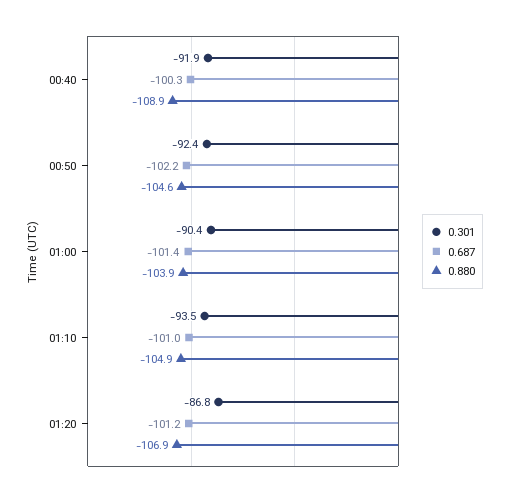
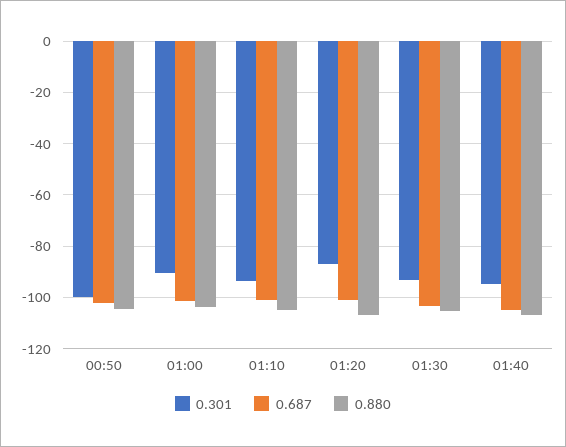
0.301, 00:40: -91.9 -> none
0.687, 00:40: -100.3 -> none
0.880, 00:40: -108.9 -> none
0.301, 00:50: -92.4 -> -100
0.301, 01:30: none -> -92.5
0.687, 01:30: none -> -102.5
0.880, 01:30: none -> -105
0.301, 01:40: none -> -95
0.687, 01:40: none -> -105
0.880, 01:40: none -> -107.5

